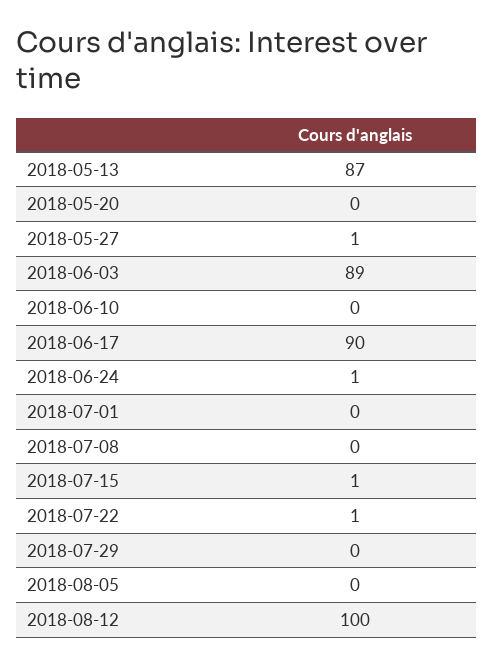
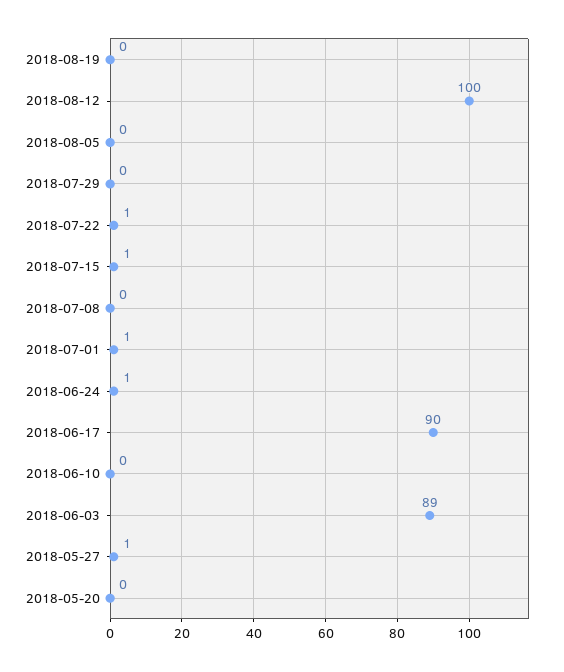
2018-05-13: 87 -> none
2018-07-01: 0 -> 1
2018-08-19: none -> 0

